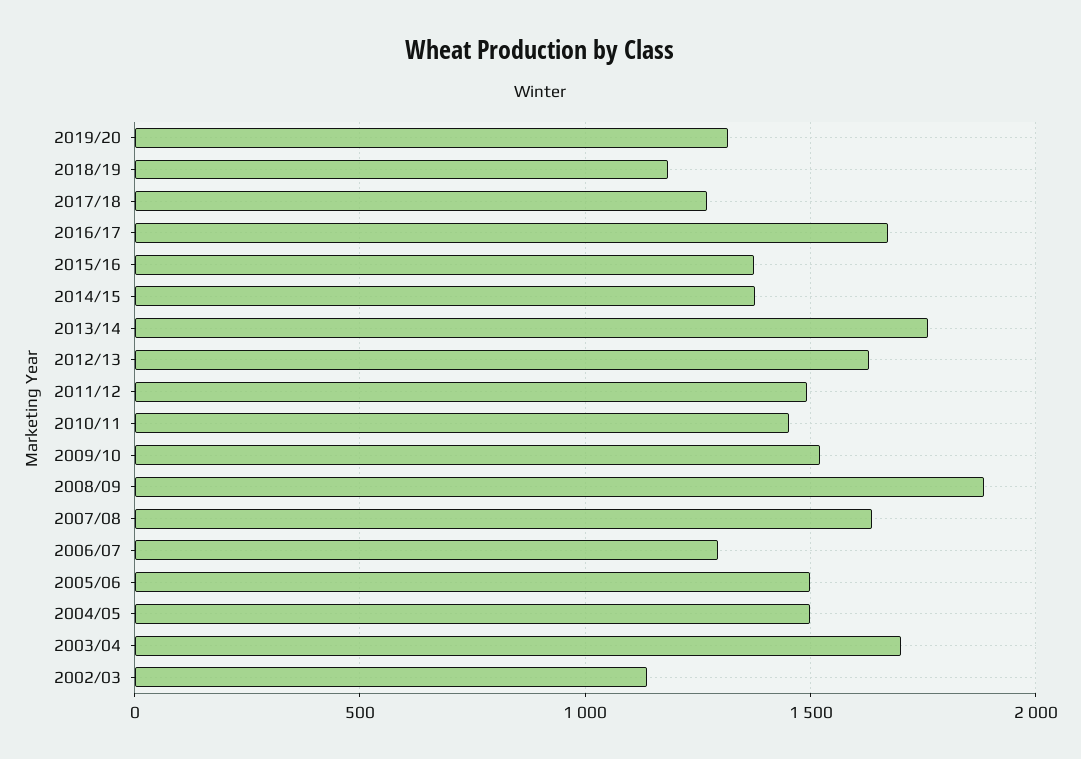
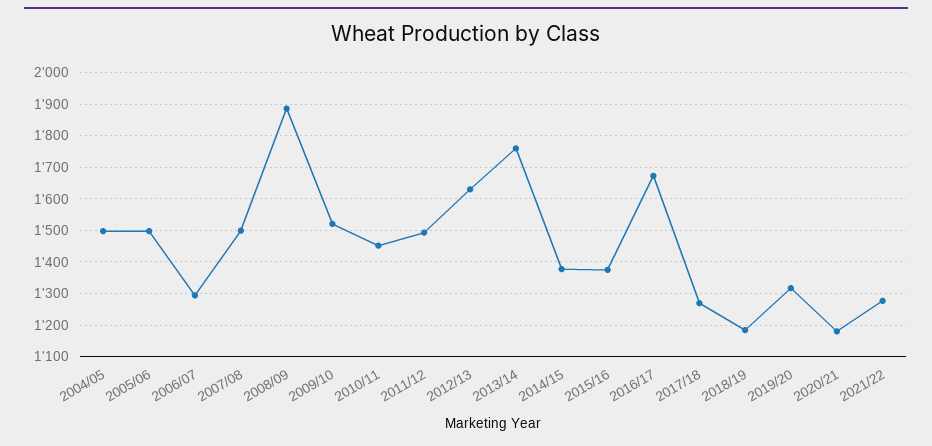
2007/08: 1650 -> 1500
2003/04: 1700 -> none
2002/03: 1150 -> none
2020/21: none -> 1180
2021/22: none -> 1280

